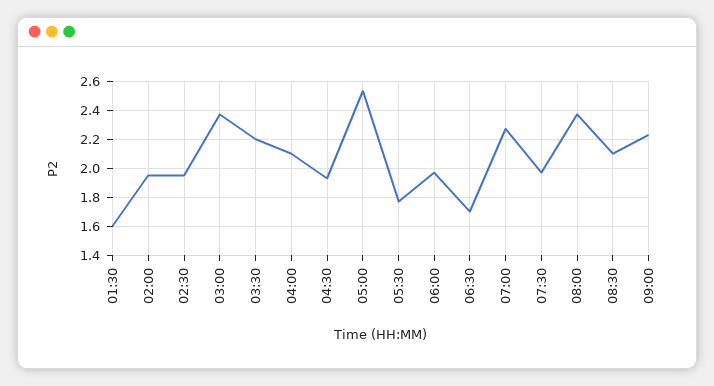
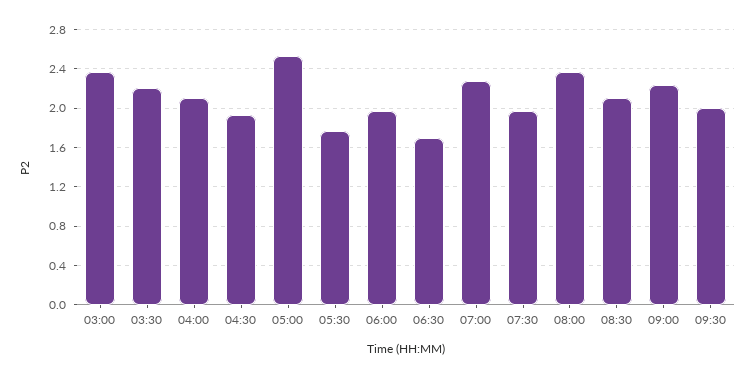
01:30: 1.6 -> none
02:00: 1.95 -> none
02:30: 1.95 -> none
09:30: none -> 2

